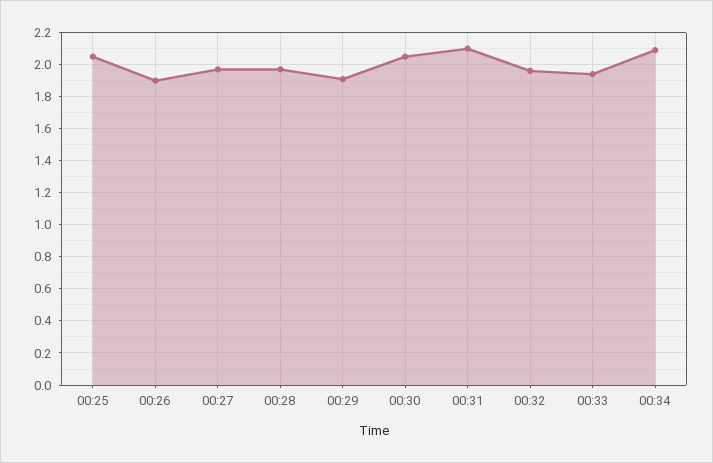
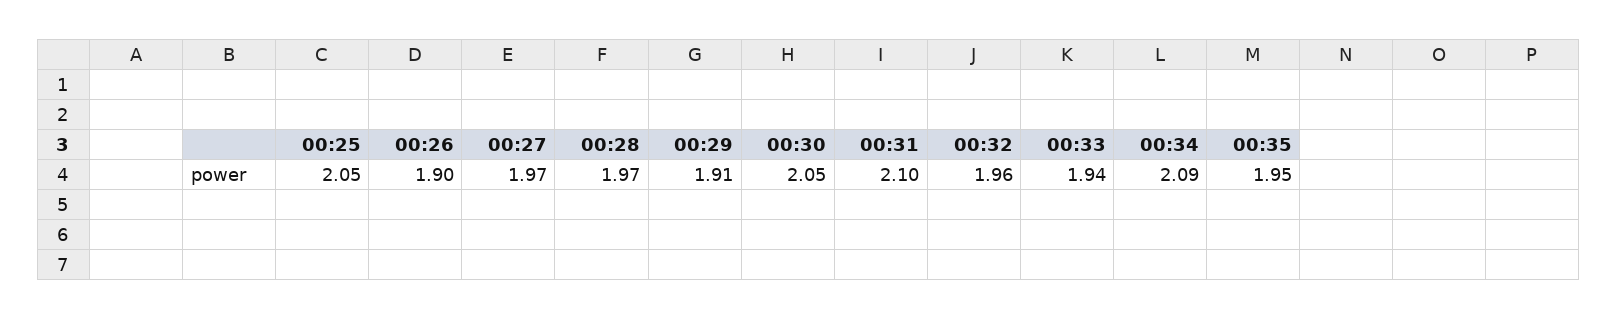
00:35: none -> 1.95

